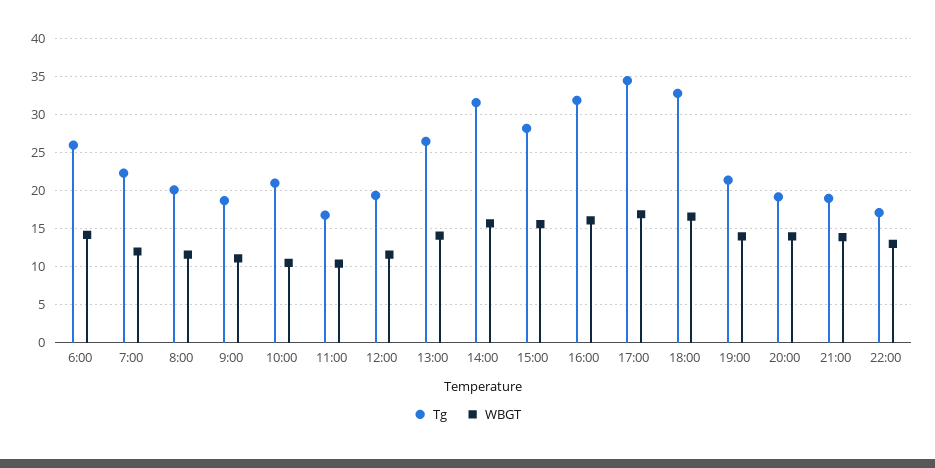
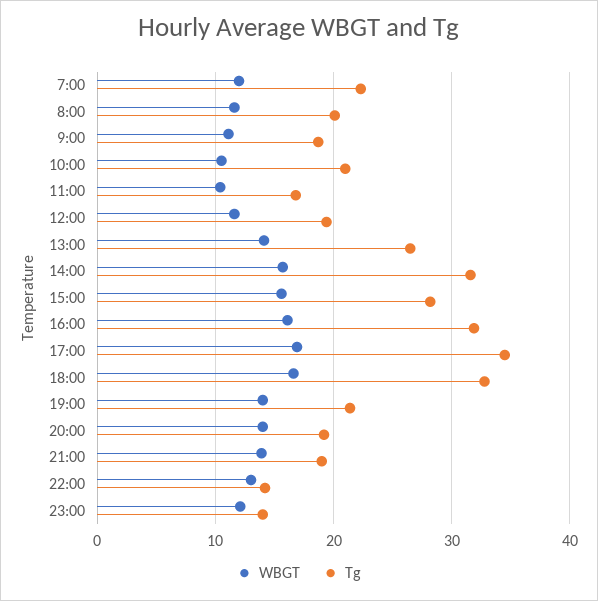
Tg, 6:00: 26 -> none
WBGT, 6:00: 14 -> none
Tg, 22:00: 17 -> 14
WBGT, 23:00: none -> 12
Tg, 23:00: none -> 14

